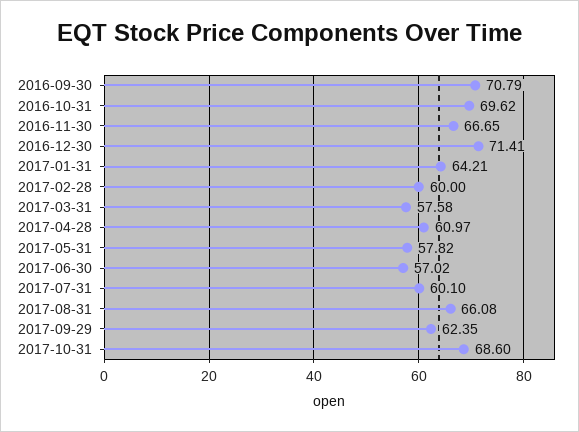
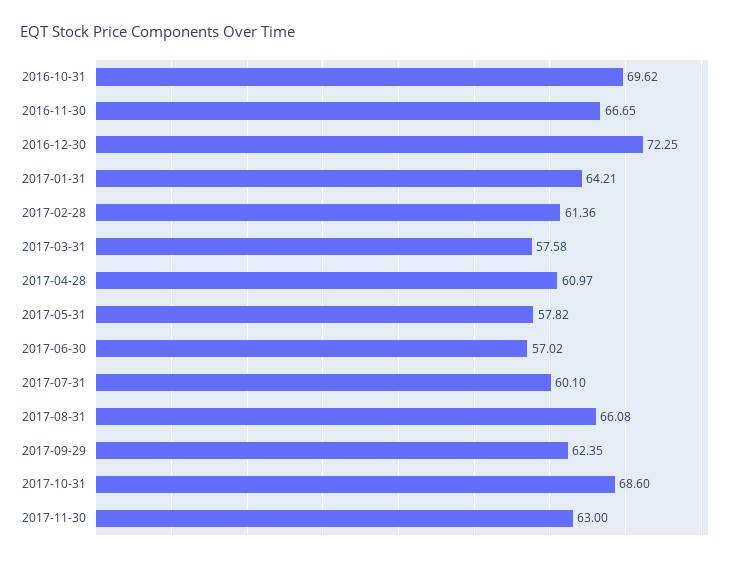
2016-09-30: 70.79 -> none
2016-12-30: 71.41 -> 72.25
2017-02-28: 60 -> 61.36
2017-11-30: none -> 63

